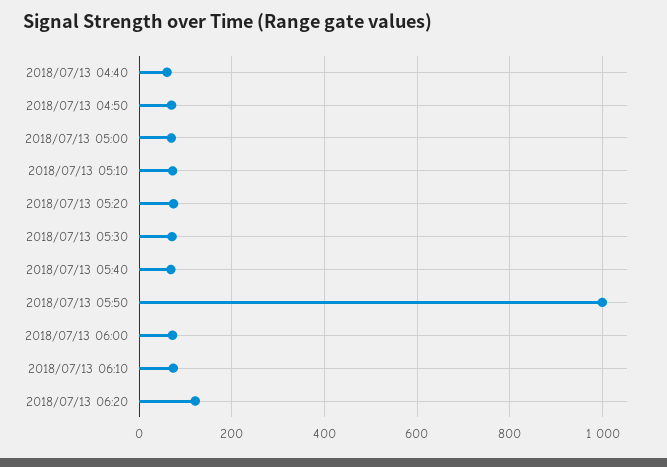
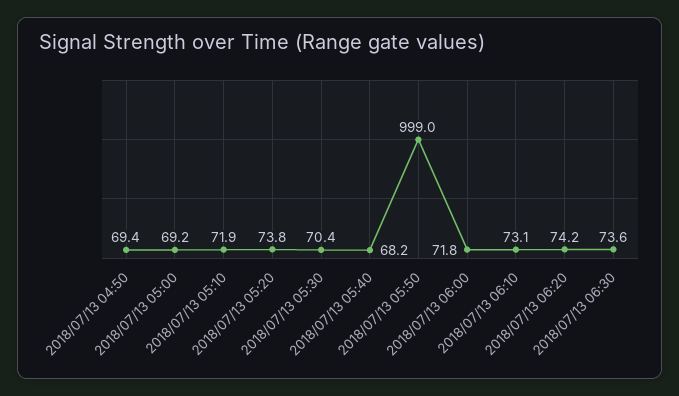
2018/07/13 04:40: 60 -> none
2018/07/13 06:20: 120 -> 74.2
2018/07/13 06:30: none -> 73.6

